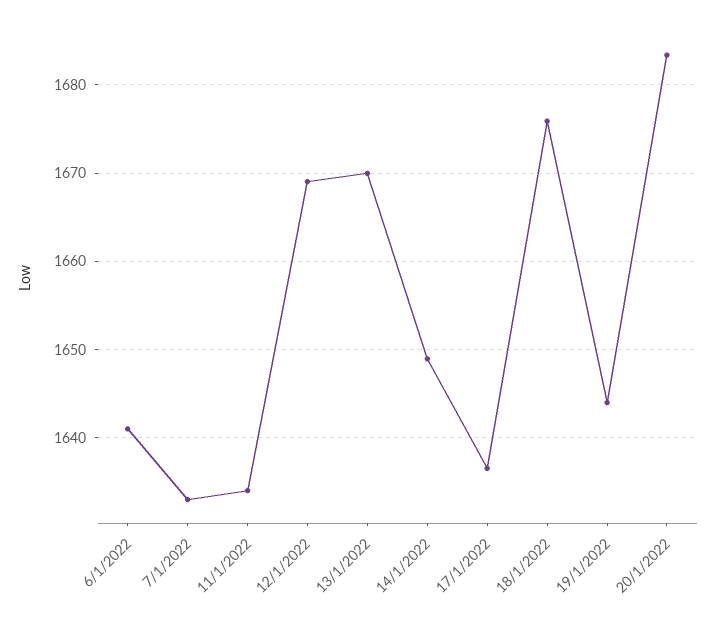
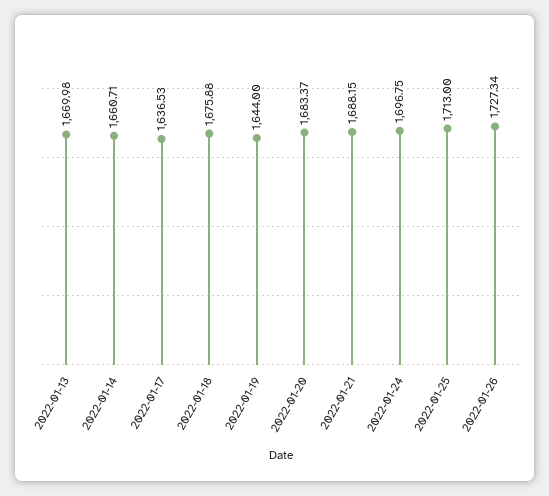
6/1/2022: 1641 -> none
7/1/2022: 1633 -> none
11/1/2022: 1634 -> none
12/1/2022: 1669 -> none
14/1/2022: 1649 -> 1660.71
2022-01-21: none -> 1688.15
2022-01-24: none -> 1696.75
2022-01-25: none -> 1713
2022-01-26: none -> 1727.34

